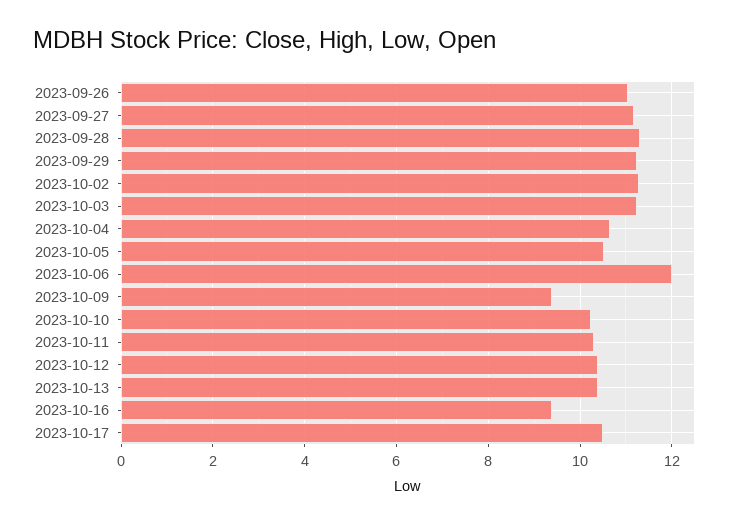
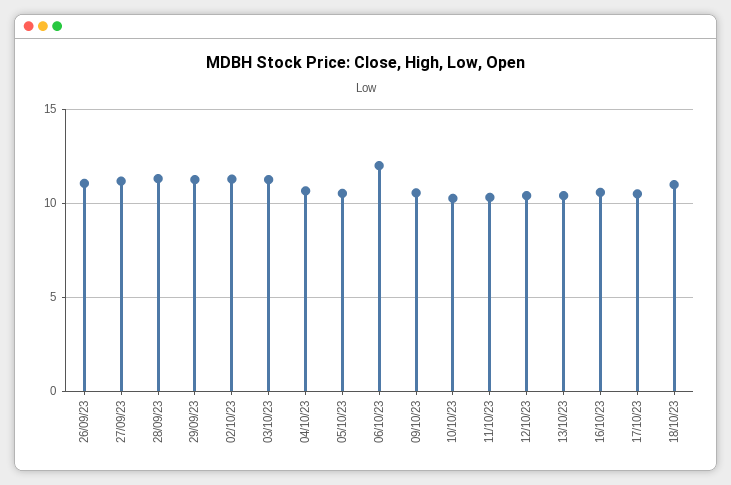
2023-10-09: 9.4 -> 10.5
2023-10-16: 9.4 -> 10.5
18/10/23: none -> 11

